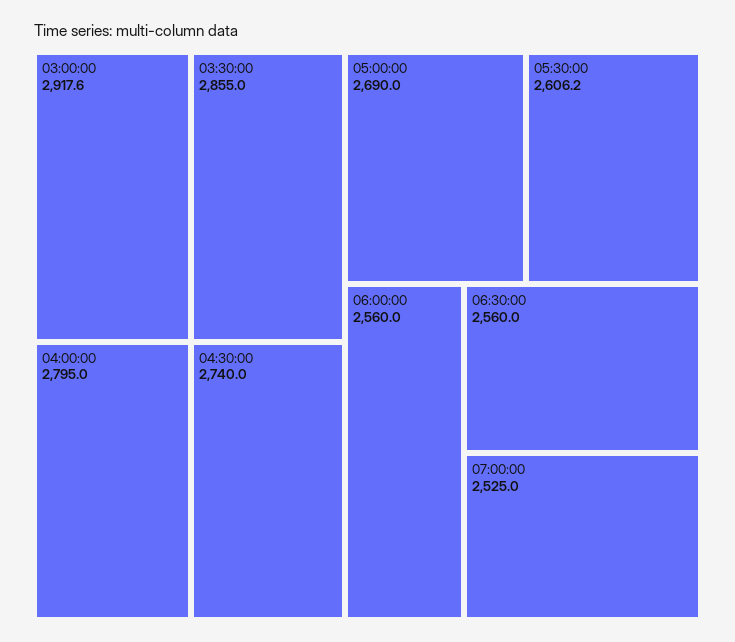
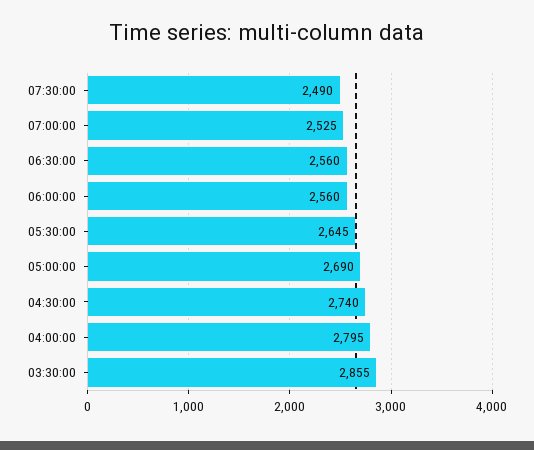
03:00:00: 2917.6 -> none
05:30:00: 2606.2 -> 2645
07:30:00: none -> 2490

